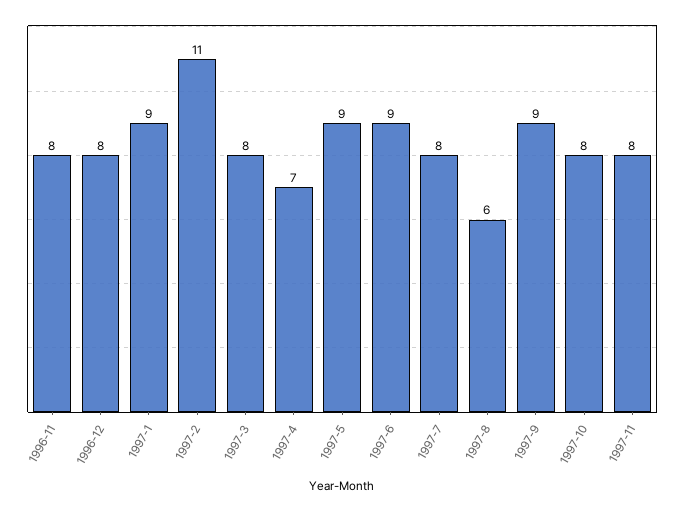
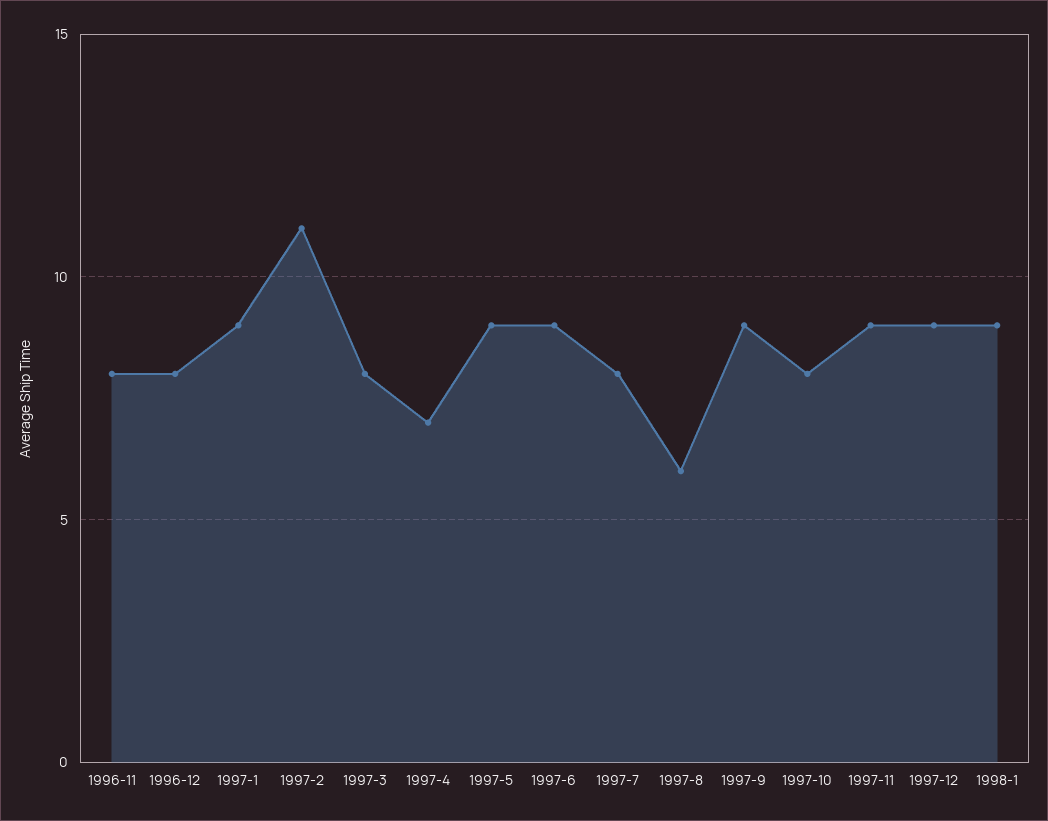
1997-11: 8 -> 9
1997-12: none -> 9
1998-1: none -> 9

